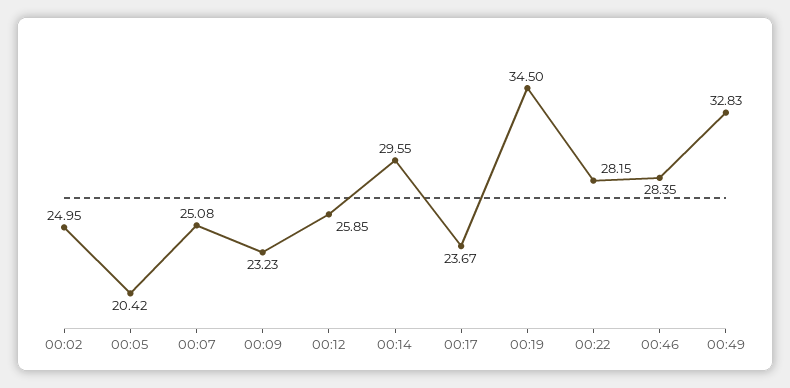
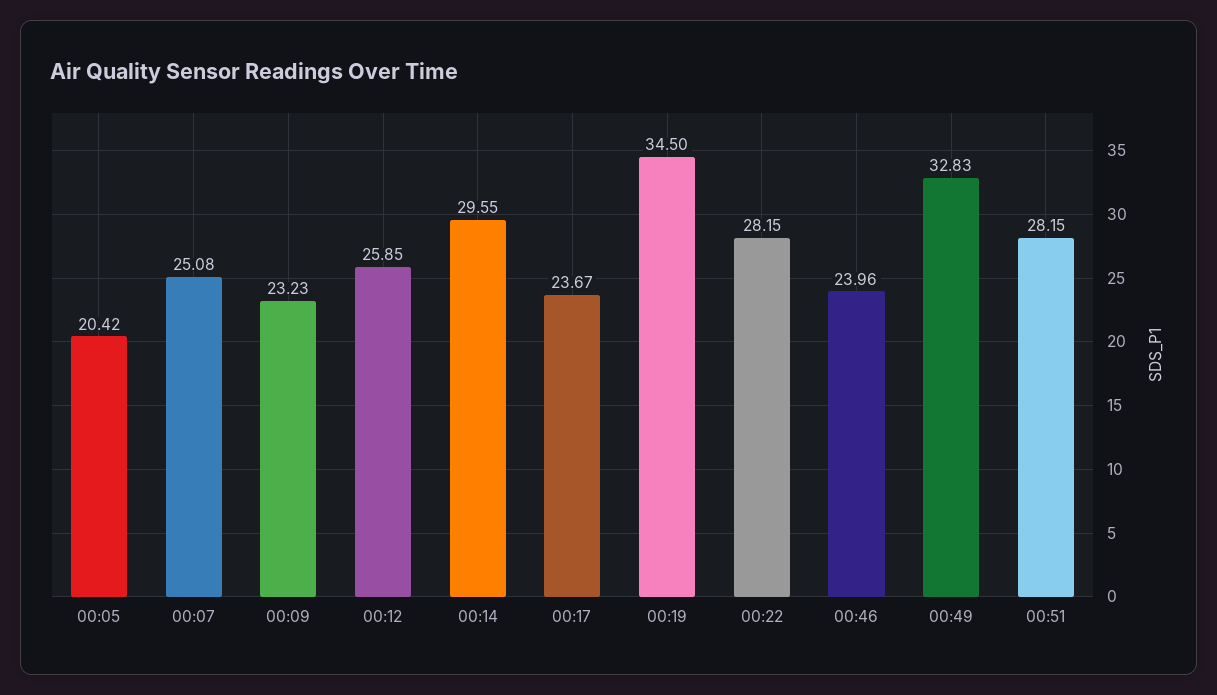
00:02: 24.95 -> none
00:46: 28.35 -> 23.96
00:51: none -> 28.15

